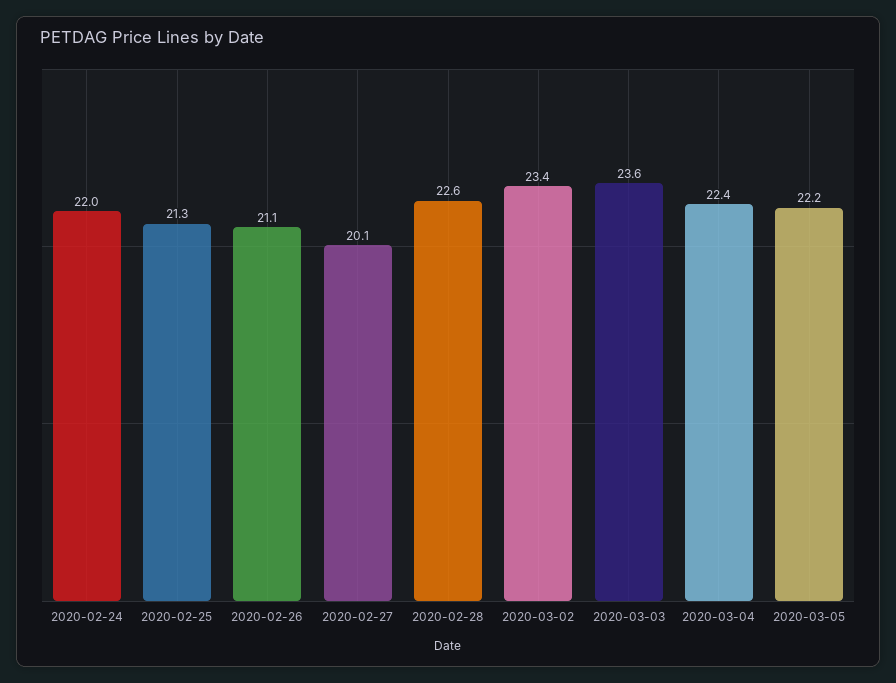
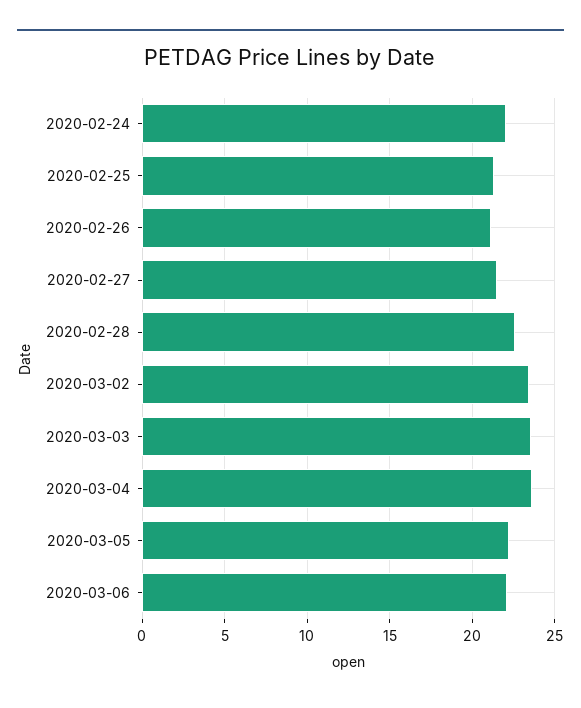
2020-02-27: 20.1 -> 21.5
2020-03-04: 22.4 -> 23.5
2020-03-06: none -> 22

